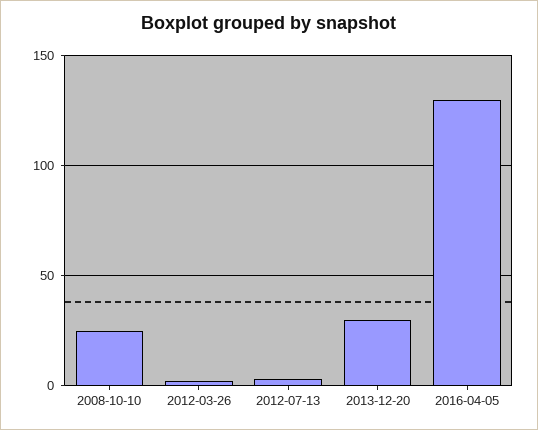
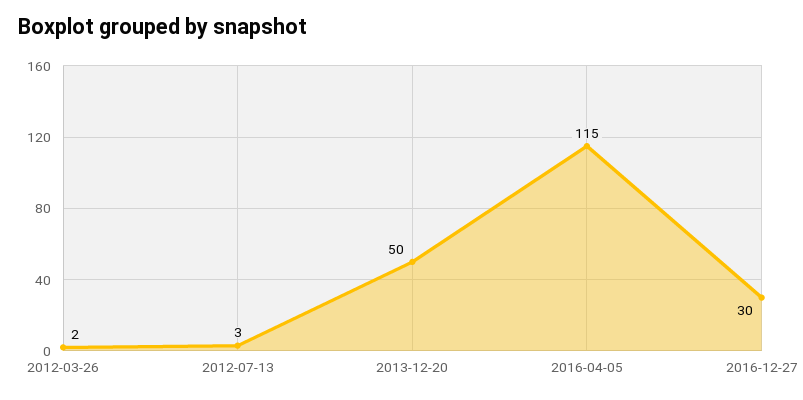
2008-10-10: 25 -> none
2013-12-20: 30 -> 50
2016-04-05: 130 -> 115
2016-12-27: none -> 30

